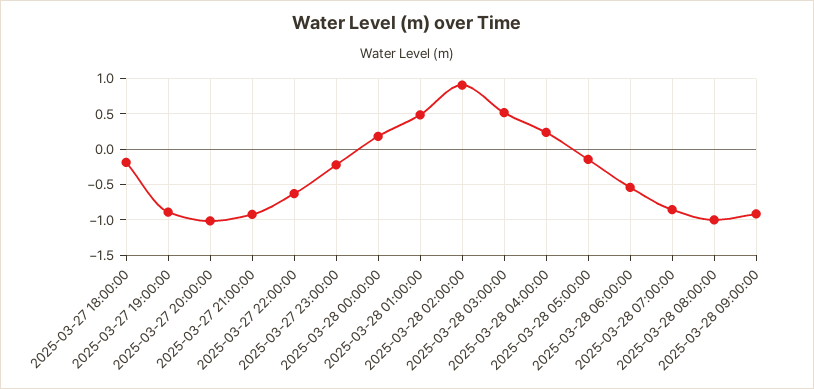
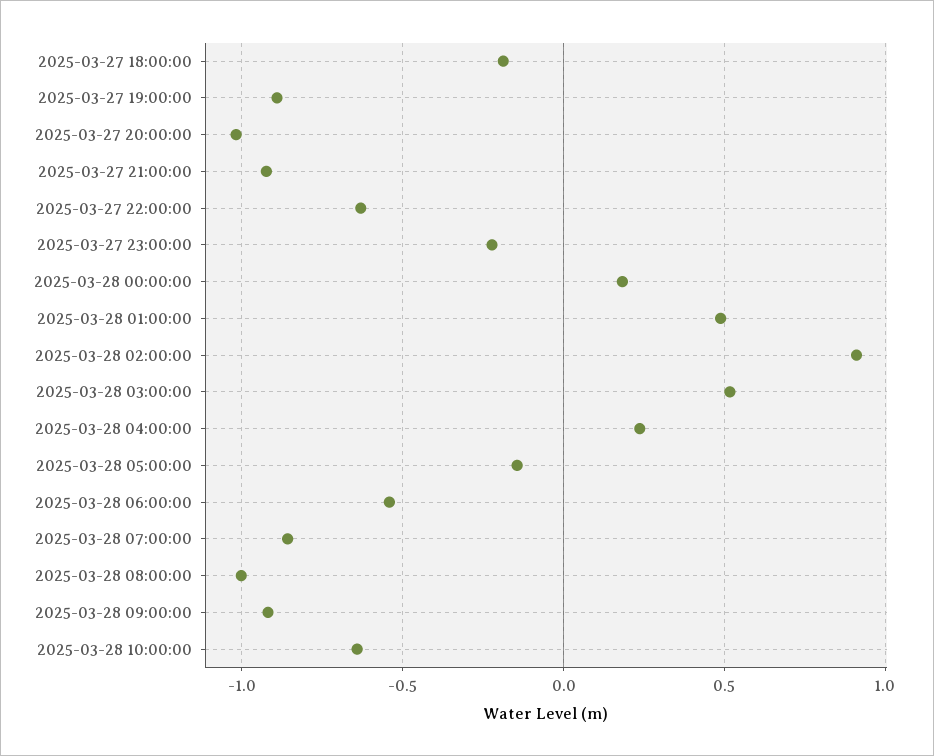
2025-03-28 10:00:00: none -> -0.65

